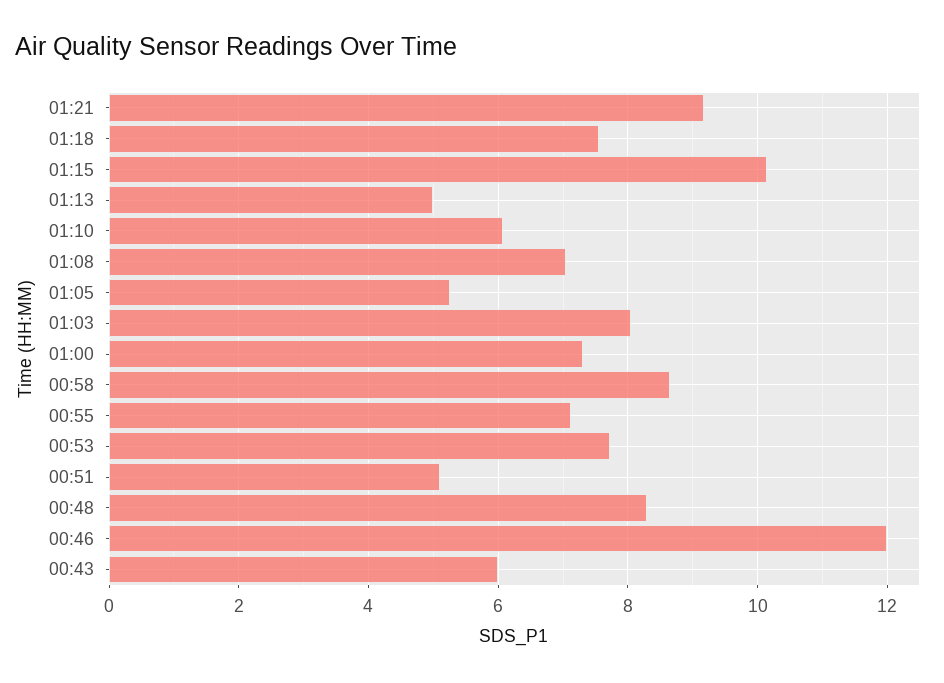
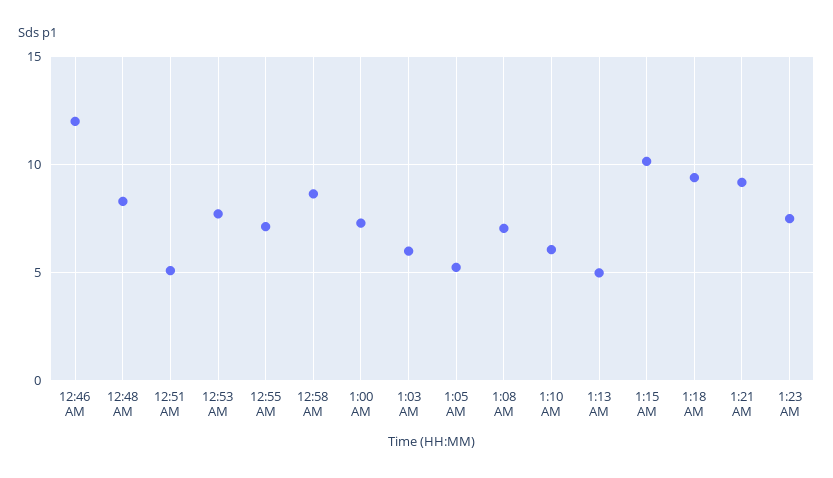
01:18: 7.6 -> 9.5
01:03: 8 -> 6
00:43: 6 -> none
1:23 AM: none -> 7.5

